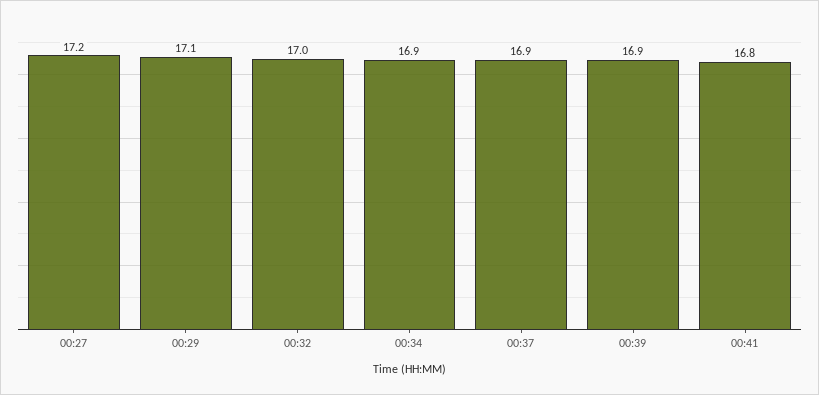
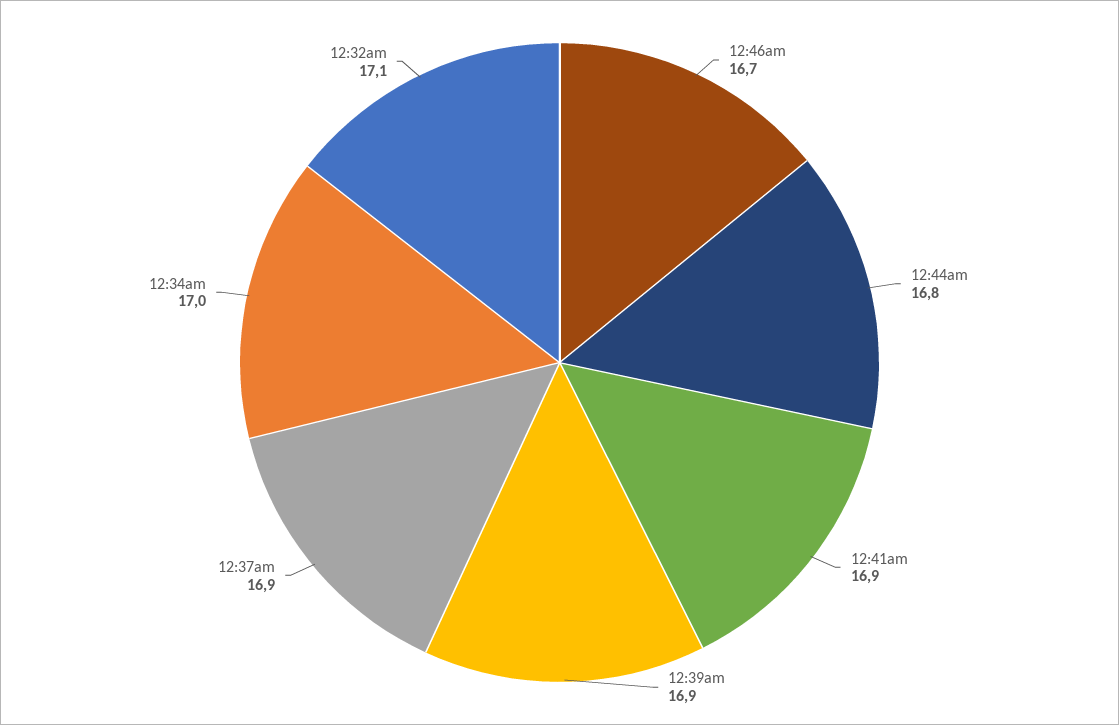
00:27: 17.2 -> none
00:29: 17.1 -> none
00:32: 17 -> 17.1
00:34: 16.9 -> 17
00:41: 16.8 -> 16.9
12:46am: none -> 16.7
12:44am: none -> 16.8

